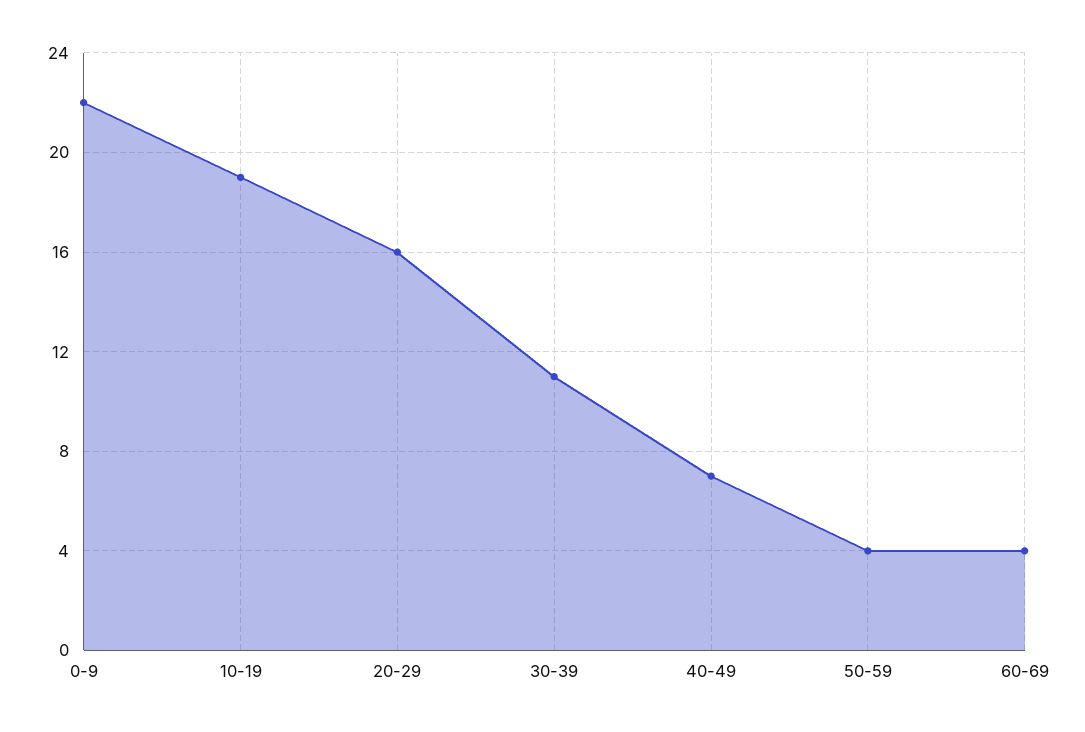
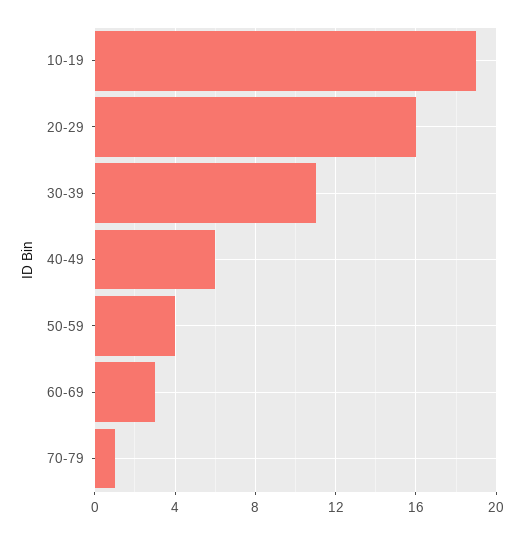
0-9: 22 -> none
40-49: 7 -> 6
60-69: 4 -> 3
70-79: none -> 1

